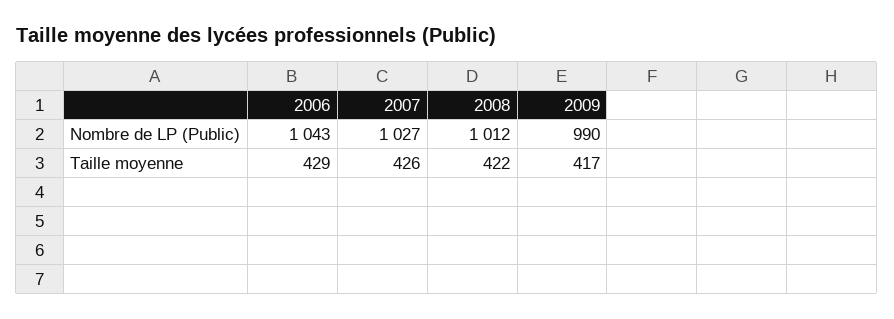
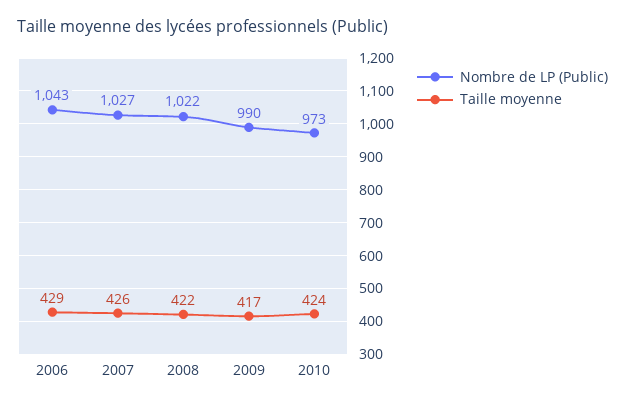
Nombre de LP (Public), 2008: 1012 -> 1022
Nombre de LP (Public), 2010: none -> 973
Taille moyenne, 2010: none -> 424

